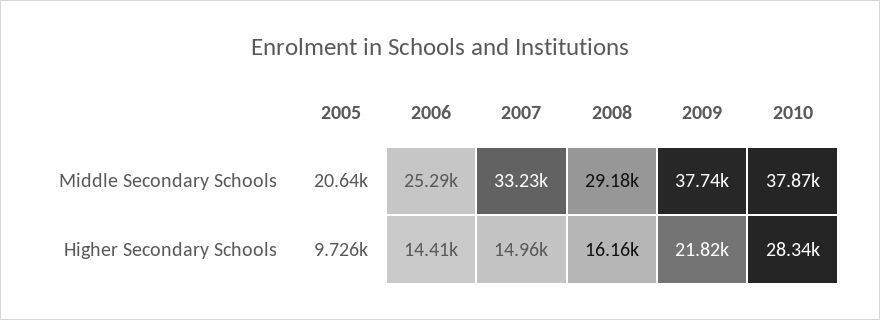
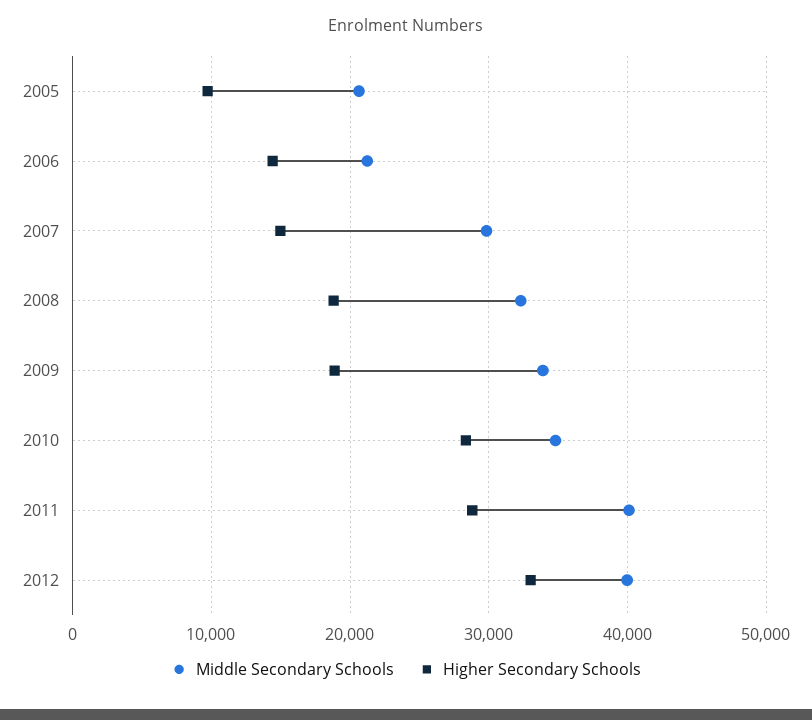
Middle Secondary Schools, 2006: 25290 -> 21000
Middle Secondary Schools, 2007: 33230 -> 30000
Middle Secondary Schools, 2008: 29180 -> 32000
Middle Secondary Schools, 2009: 37740 -> 34000
Middle Secondary Schools, 2010: 37870 -> 35000
Higher Secondary Schools, 2008: 16160 -> 19000
Higher Secondary Schools, 2009: 21820 -> 19000
Middle Secondary Schools, 2011: none -> 40000
Higher Secondary Schools, 2011: none -> 29000
Middle Secondary Schools, 2012: none -> 40000
Higher Secondary Schools, 2012: none -> 33000

